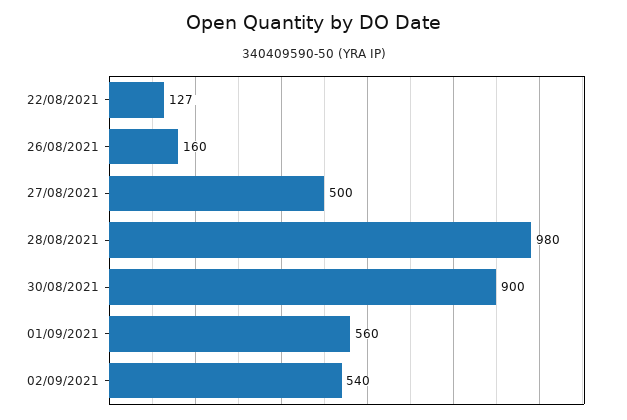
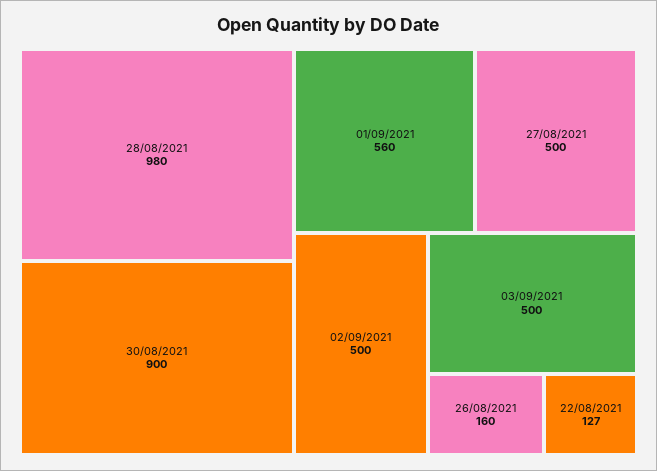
02/09/2021: 540 -> 500
03/09/2021: none -> 500

